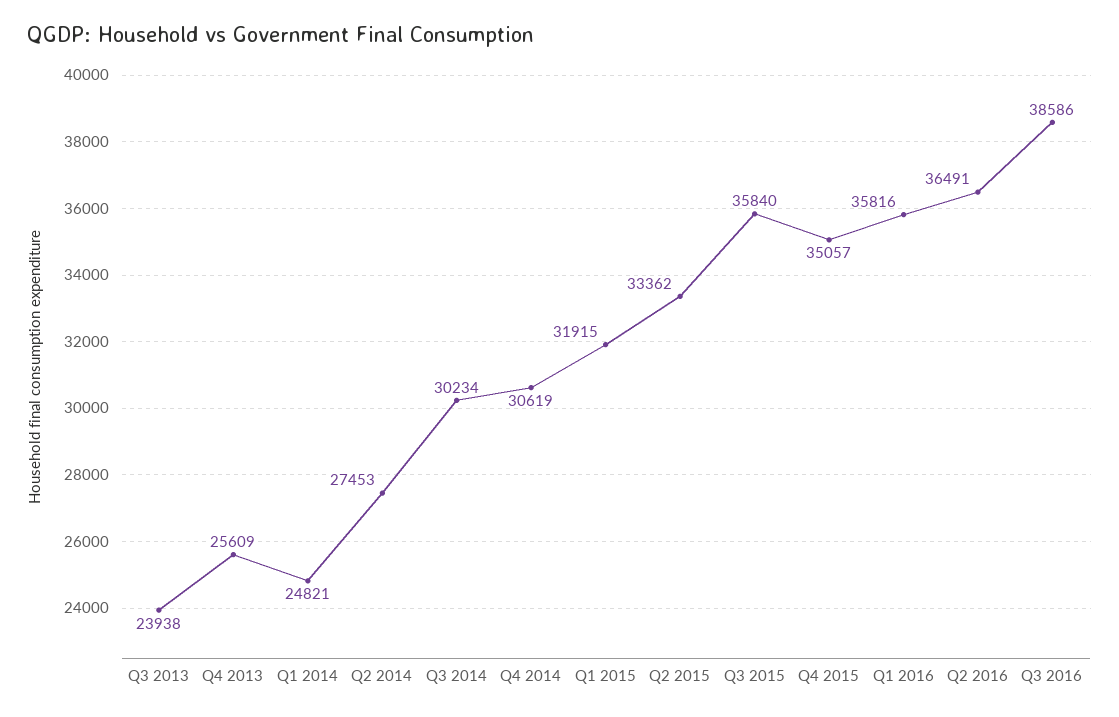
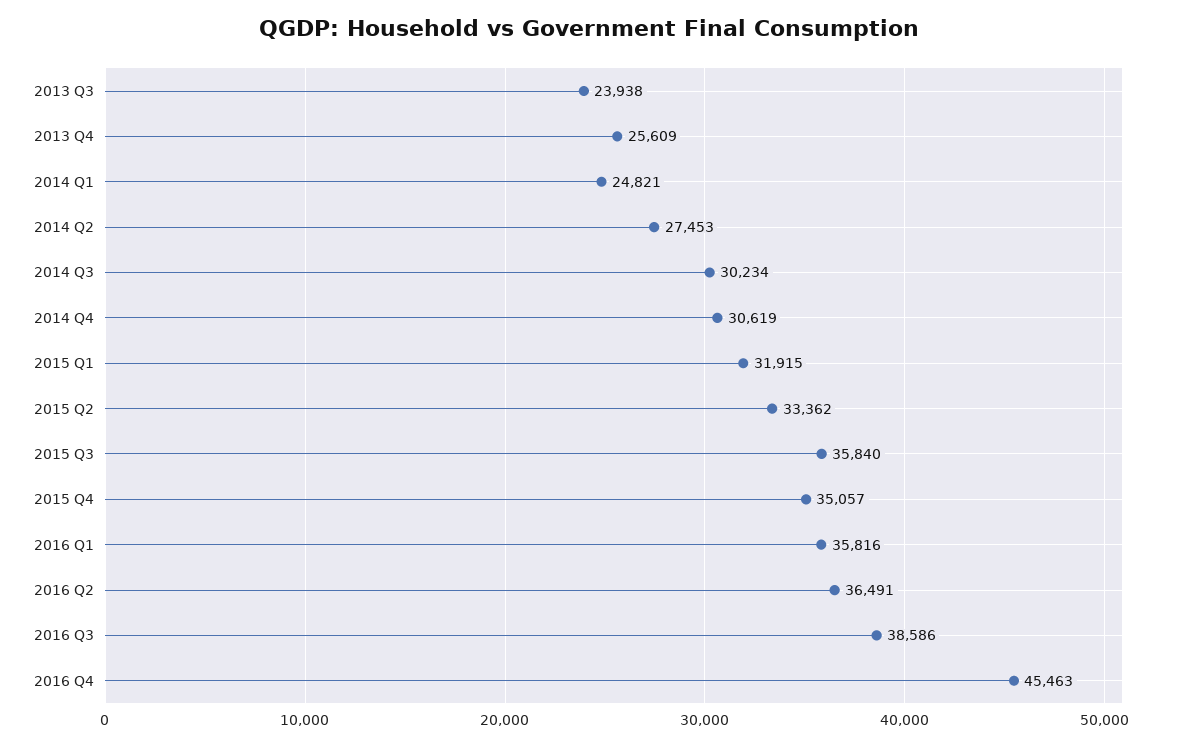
2016 Q4: none -> 45463

